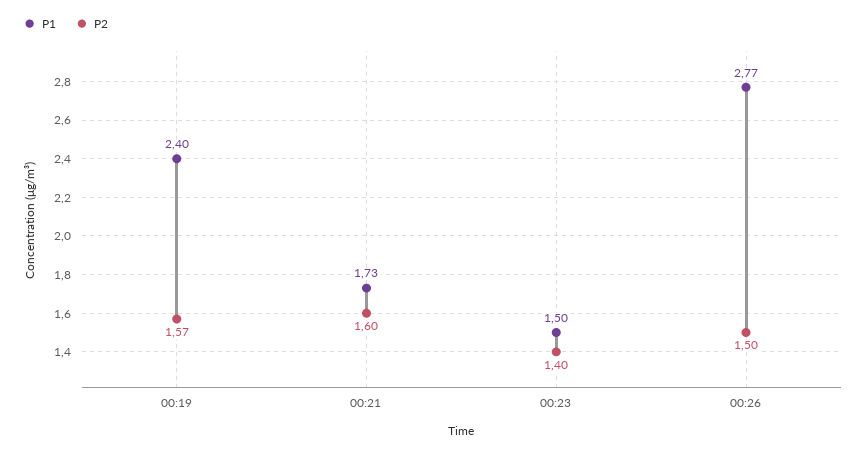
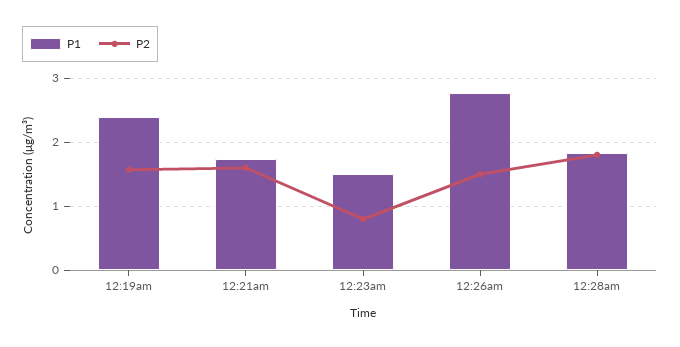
P2, 00:23: 1.4 -> 0.8
P1, 12:28am: none -> 1.8
P2, 12:28am: none -> 1.8

